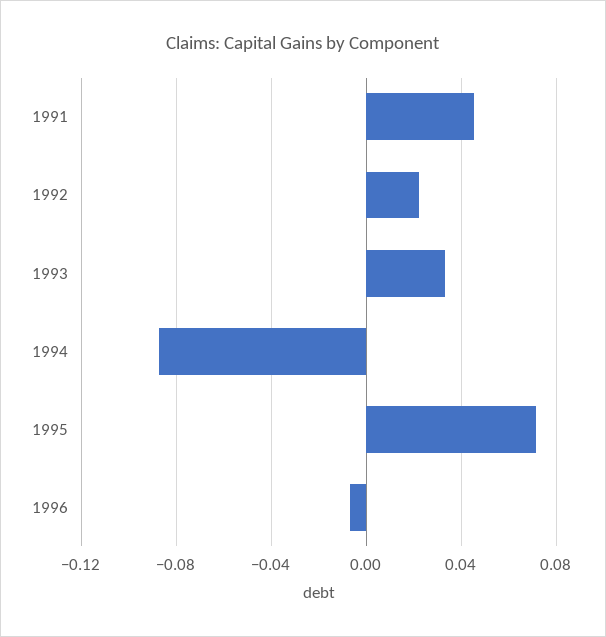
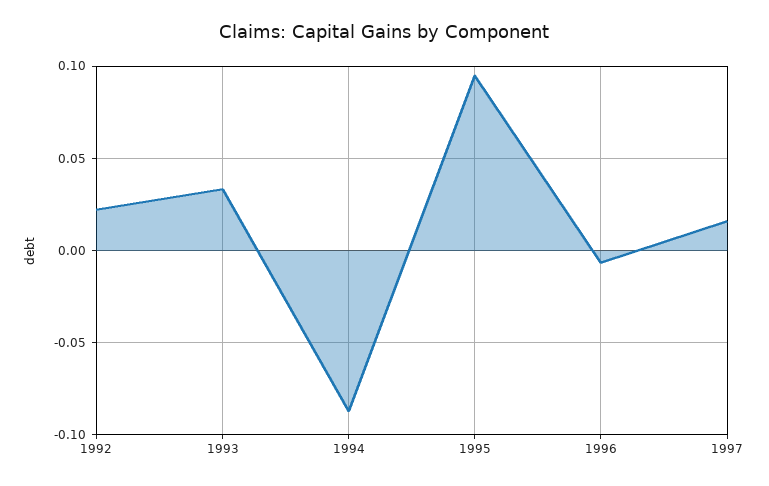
1991: 0.045 -> none
1995: 0.07 -> 0.095
1997: none -> 0.015

